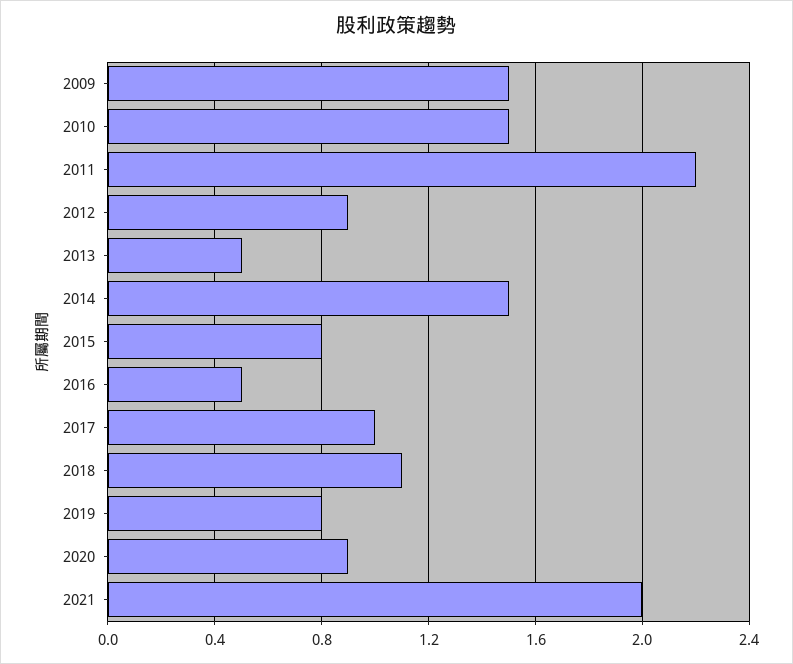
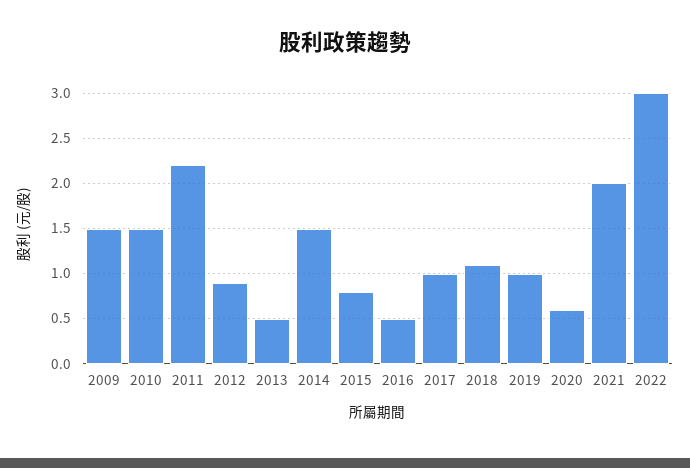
2019: 0.8 -> 1
2020: 0.9 -> 0.6
2022: none -> 3

